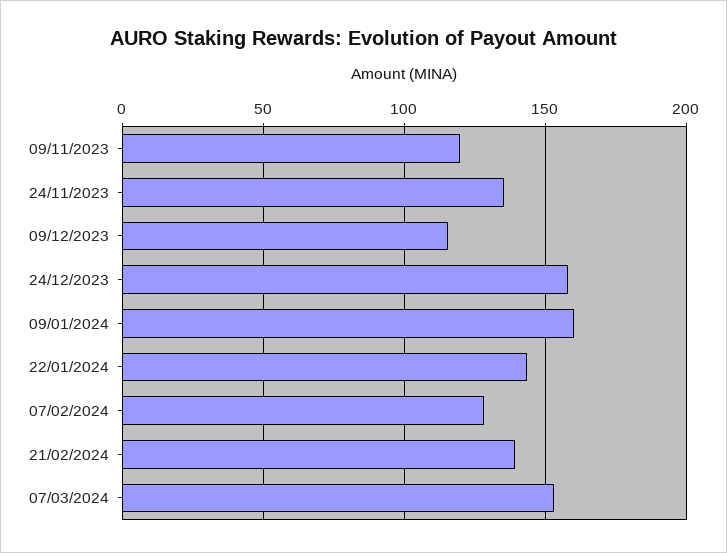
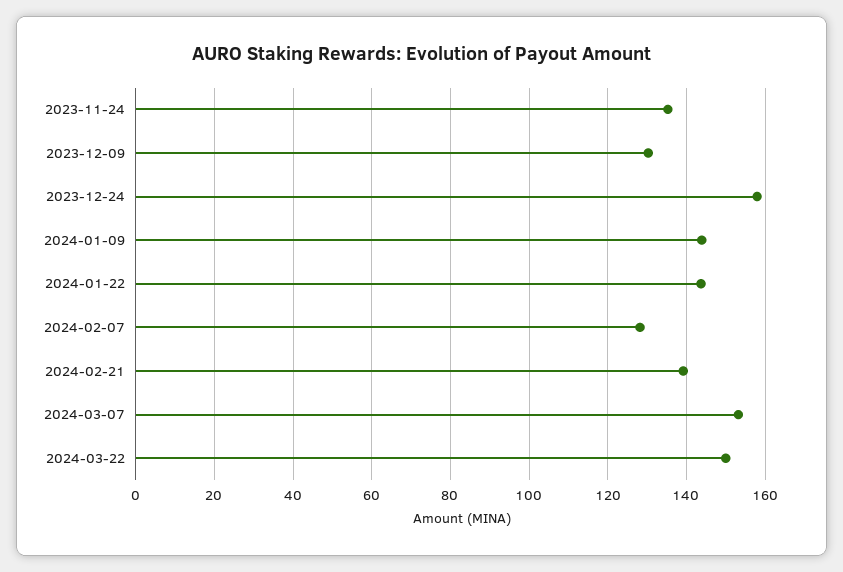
09/11/2023: 120 -> none
09/12/2023: 115 -> 130
09/01/2024: 160 -> 144
2024-03-22: none -> 150

